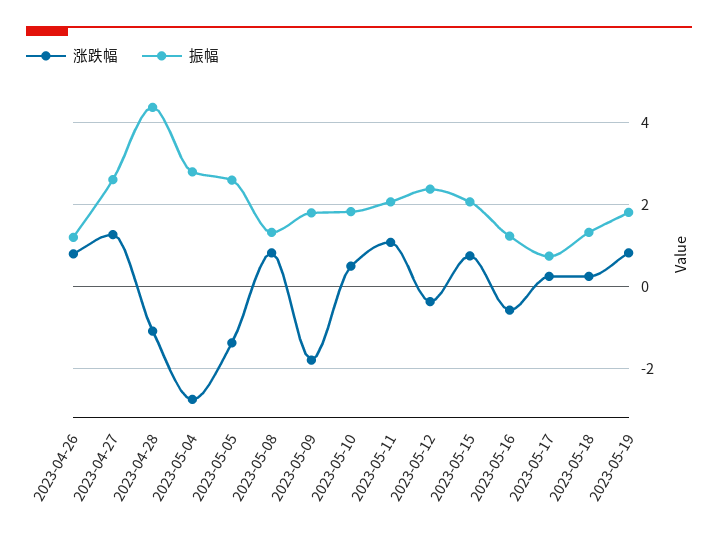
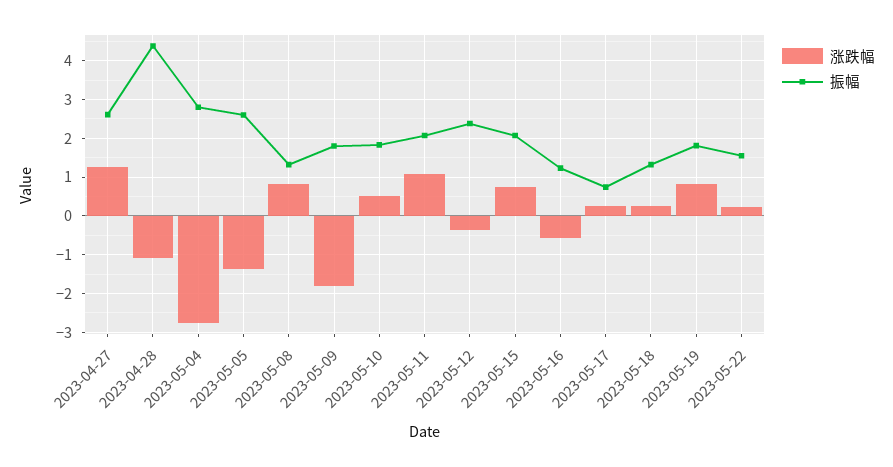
涨跌幅, 2023-04-26: 0.8 -> none
振幅, 2023-04-26: 1.2 -> none
涨跌幅, 2023-05-22: none -> 0.2
振幅, 2023-05-22: none -> 1.6

